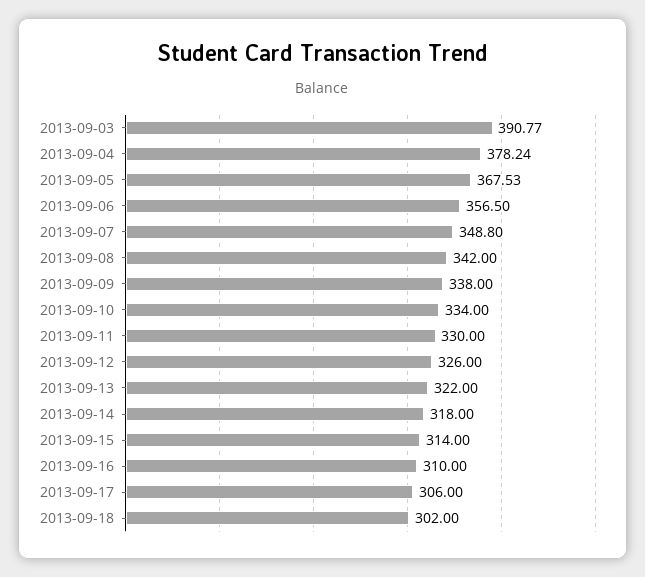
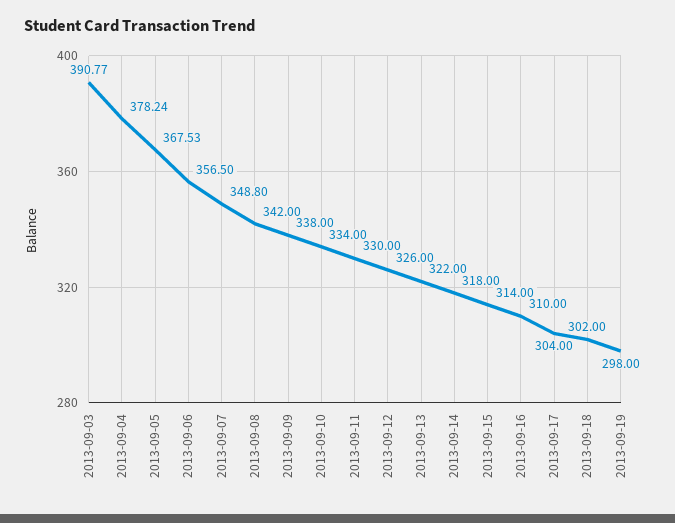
2013-09-17: 306 -> 304
2013-09-19: none -> 298

